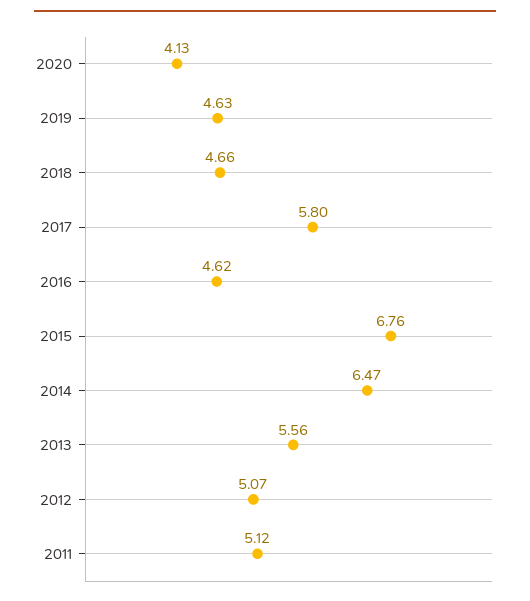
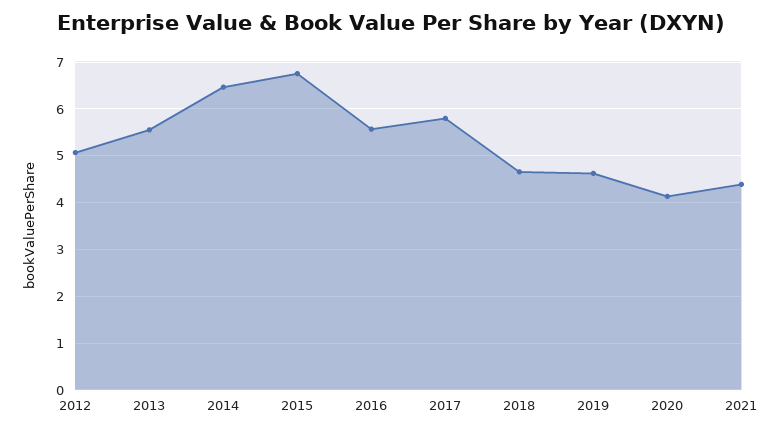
2016: 4.62 -> 5.6
2011: 5.12 -> none
2021: none -> 4.4

